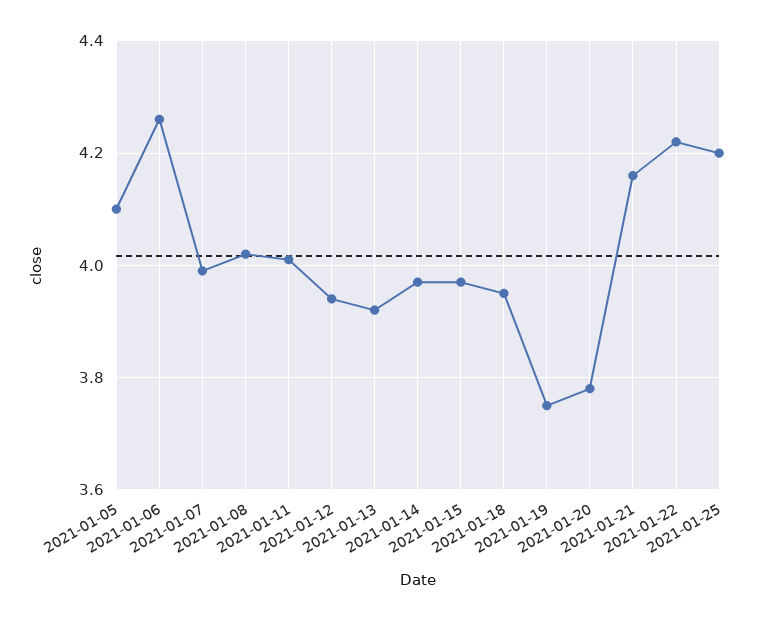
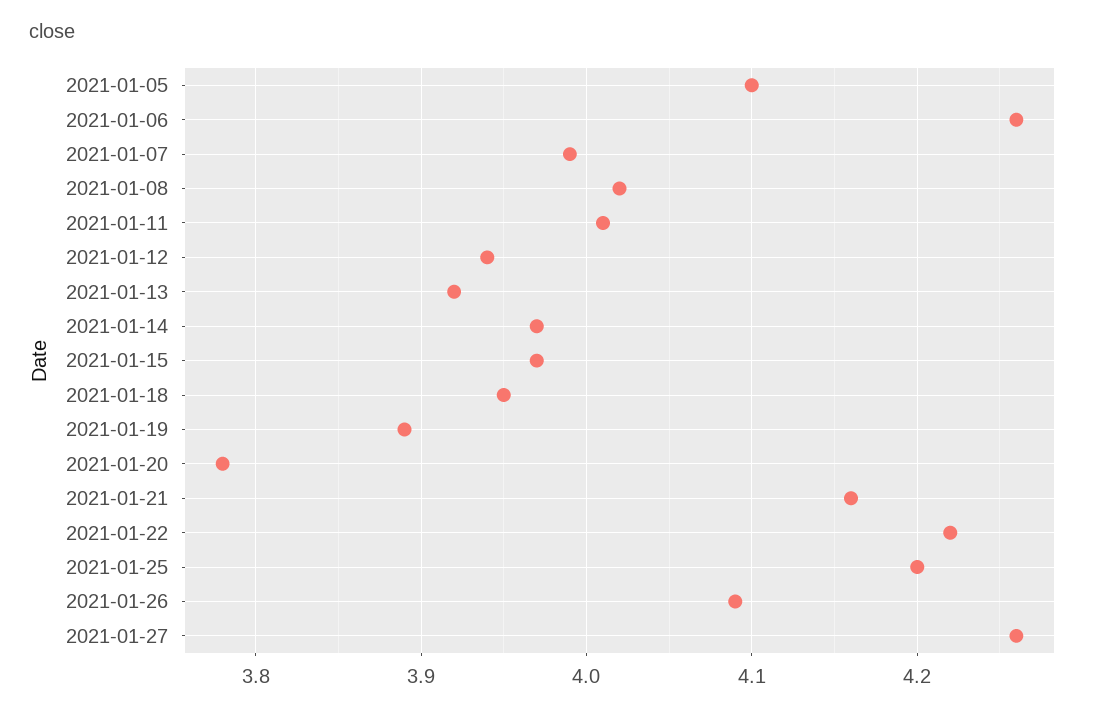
2021-01-19: 3.75 -> 3.89
2021-01-26: none -> 4.09
2021-01-27: none -> 4.26

